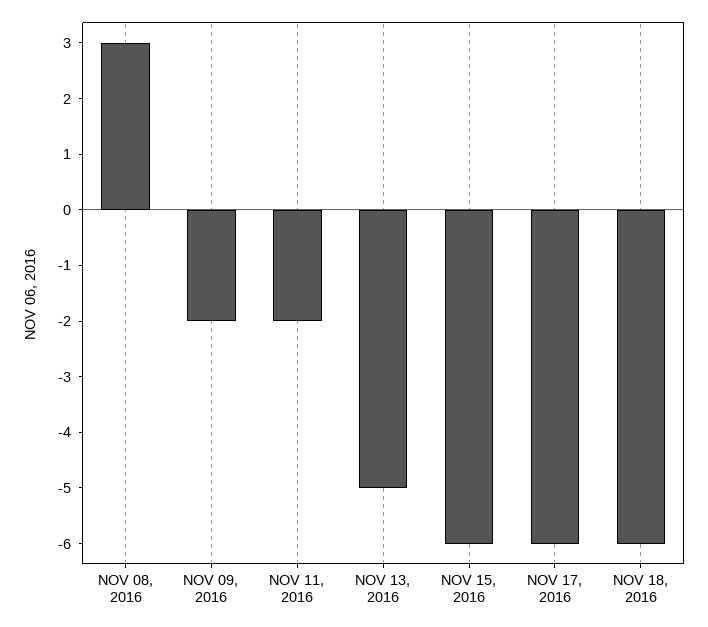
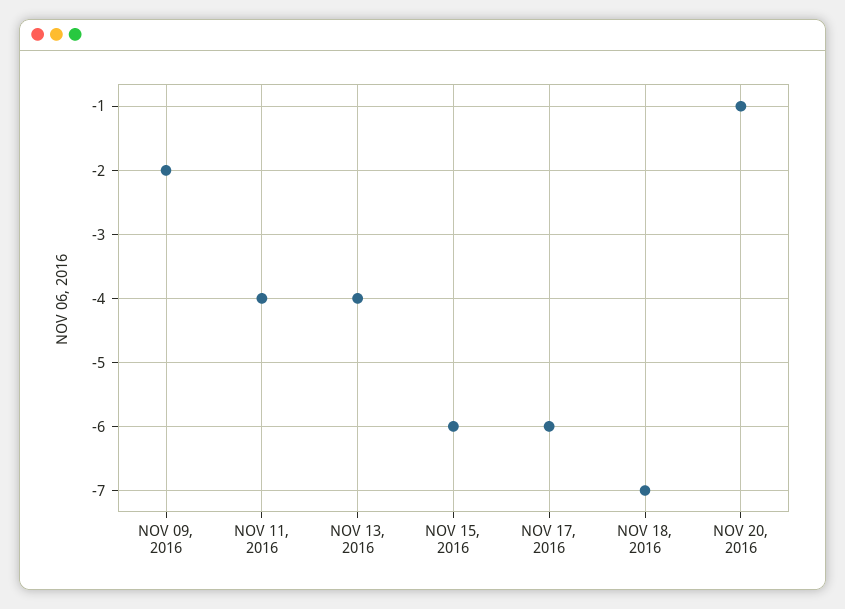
NOV 08, 2016: 3 -> none
NOV 11, 2016: -2 -> -4
NOV 13, 2016: -5 -> -4
NOV 18, 2016: -6 -> -7
NOV 20, 2016: none -> -1

